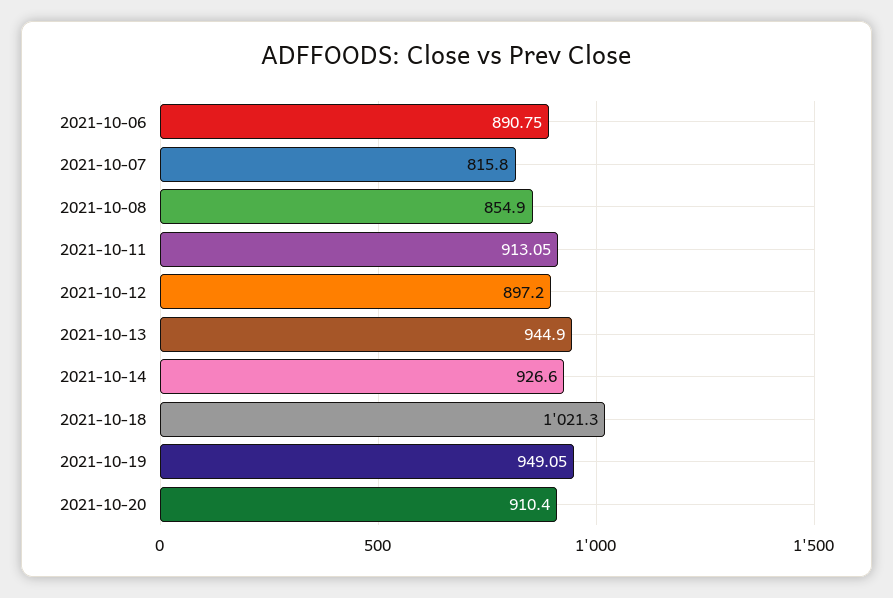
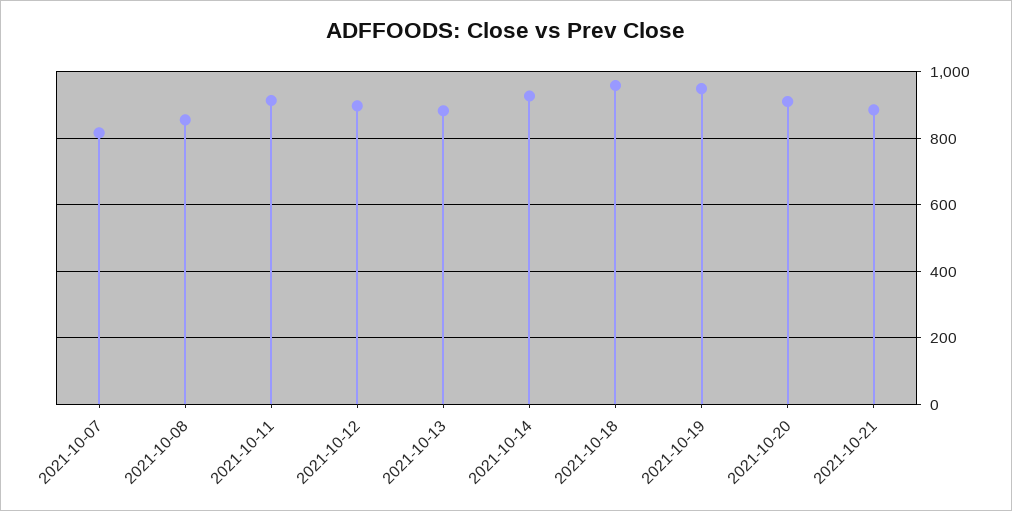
2021-10-06: 890.75 -> none
2021-10-13: 944.9 -> 880
2021-10-18: 1021.3 -> 960
2021-10-21: none -> 880

